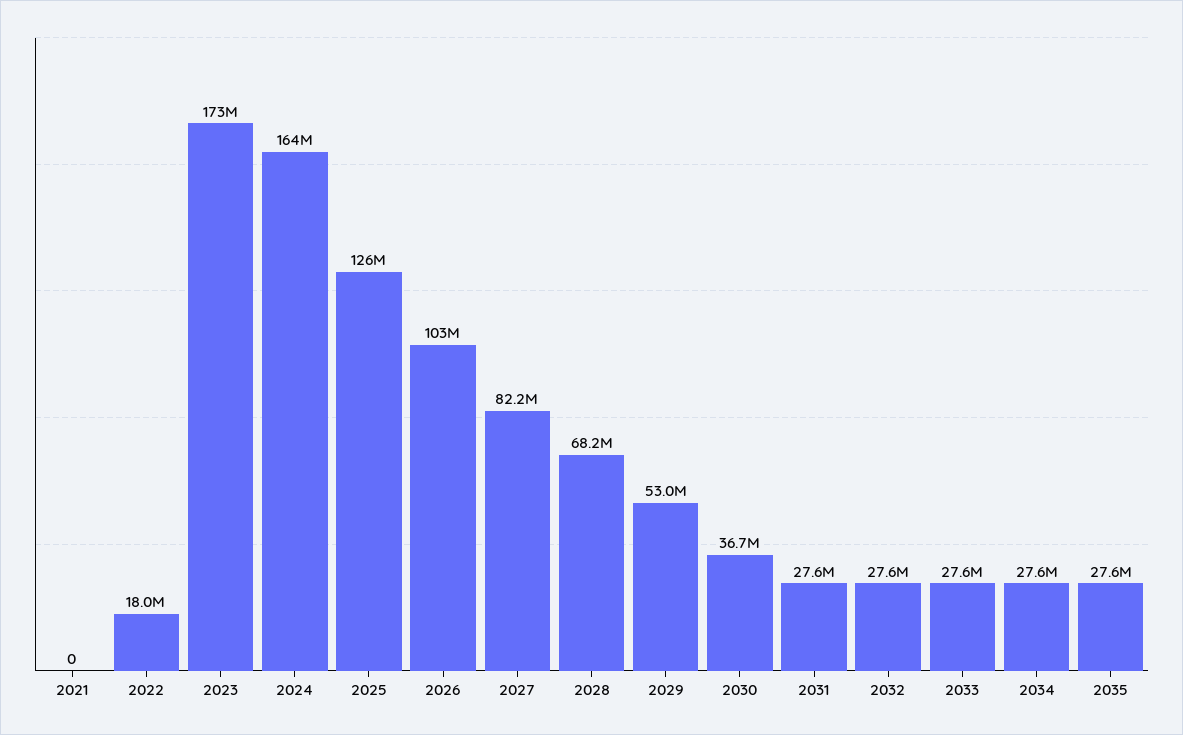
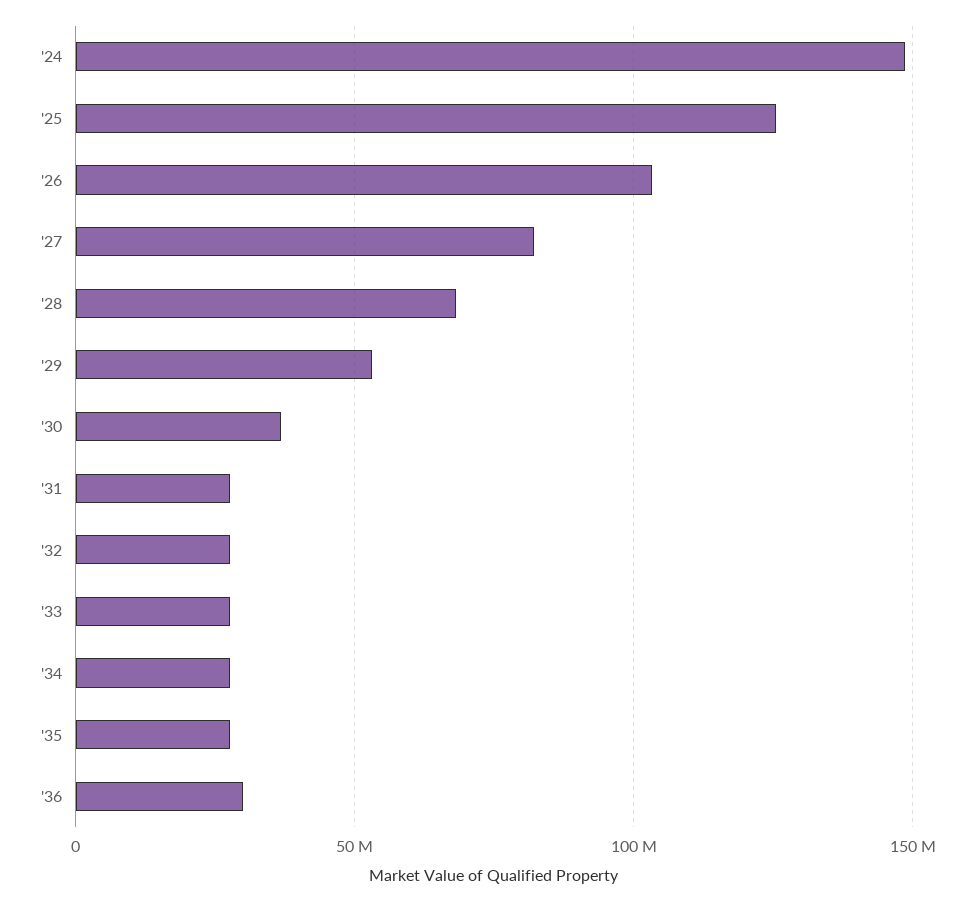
2021: 0 -> none
2022: 18000000 -> none
2023: 173000000 -> none
2024: 164000000 -> 150000000
'36: none -> 30000000

